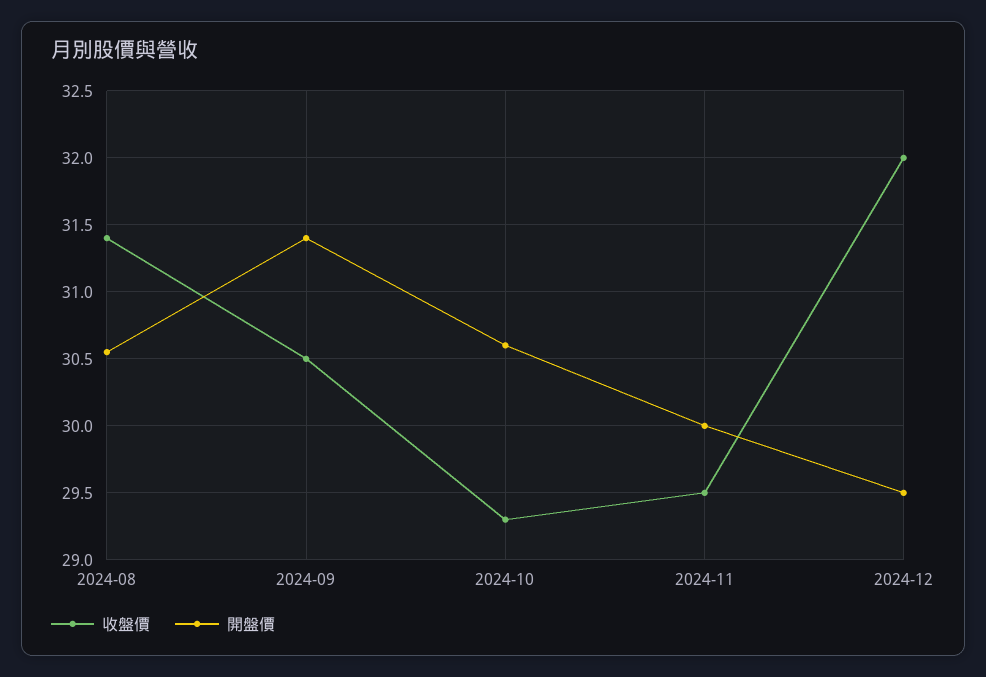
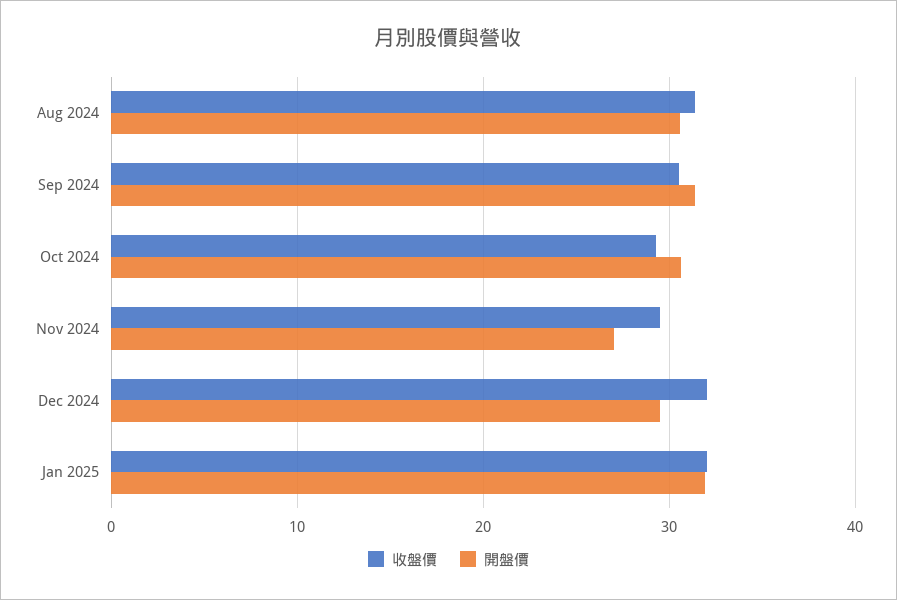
開盤價, 2024-11: 30 -> 27
收盤價, Jan 2025: none -> 32
開盤價, Jan 2025: none -> 32

